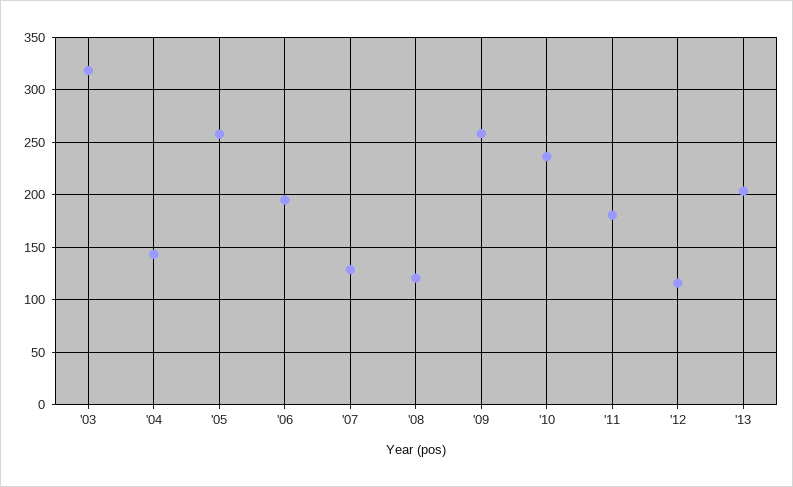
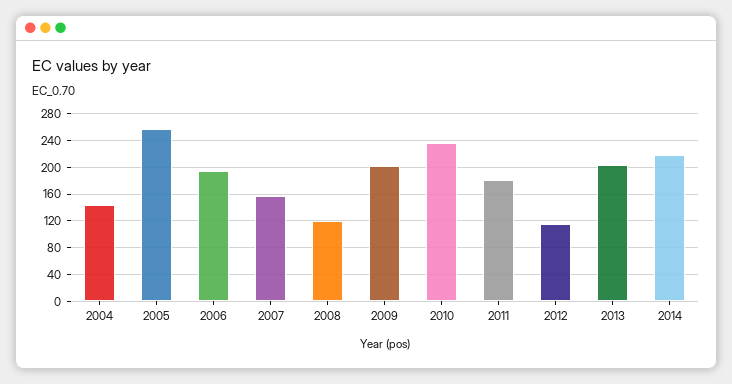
'03: 320 -> none
'07: 130 -> 160
'09: 260 -> 200
2014: none -> 220

